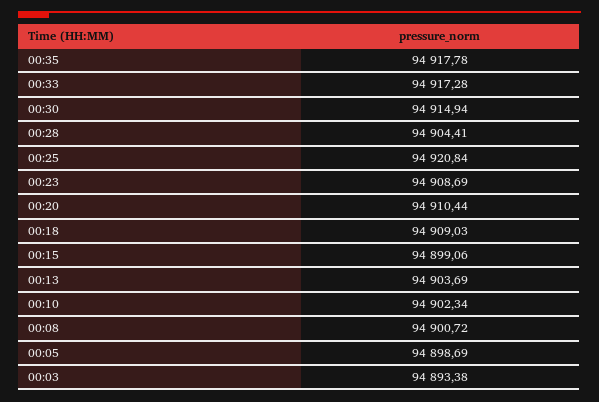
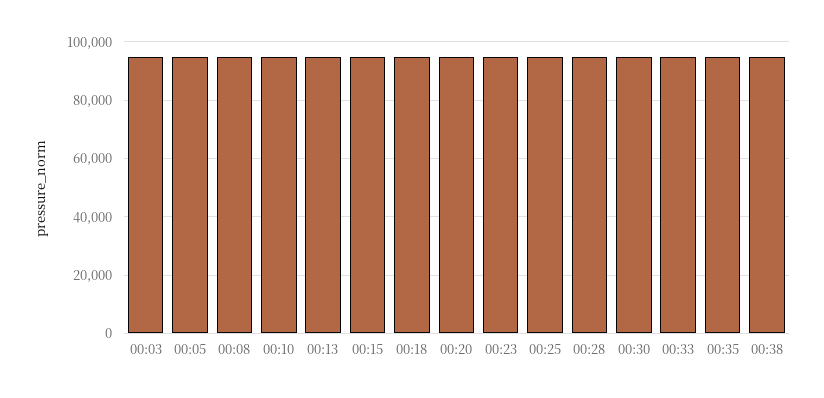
00:38: none -> 95000

